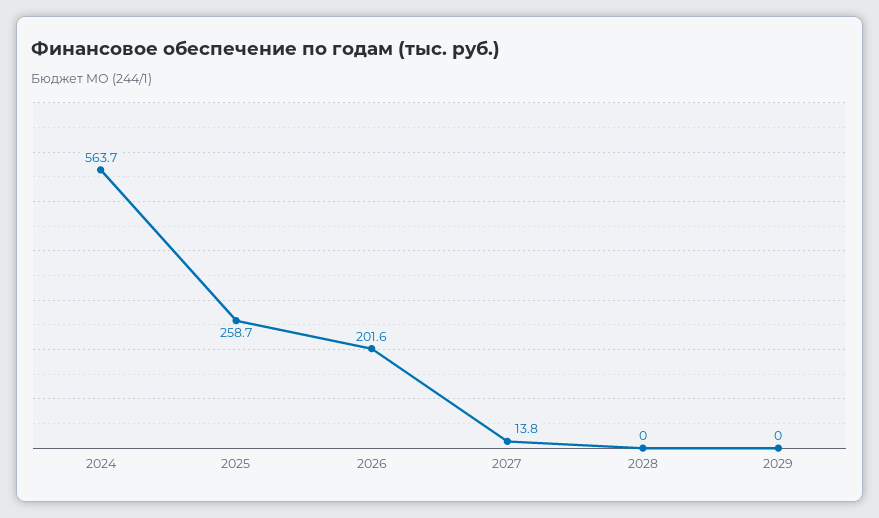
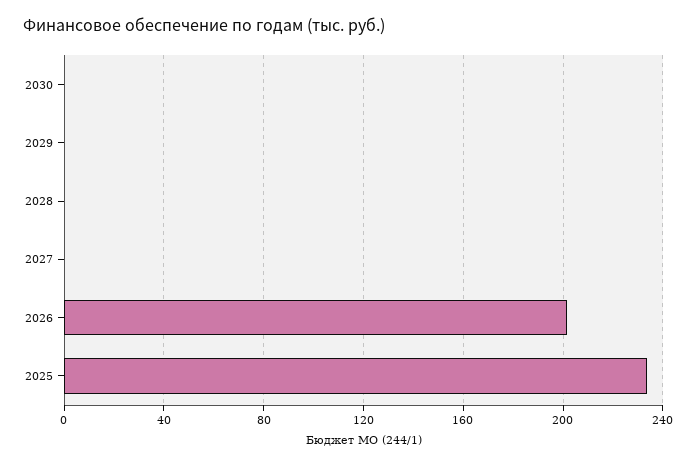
2024: 563.7 -> none
2025: 258.7 -> 235
2027: 13.8 -> 0
2030: none -> 0

